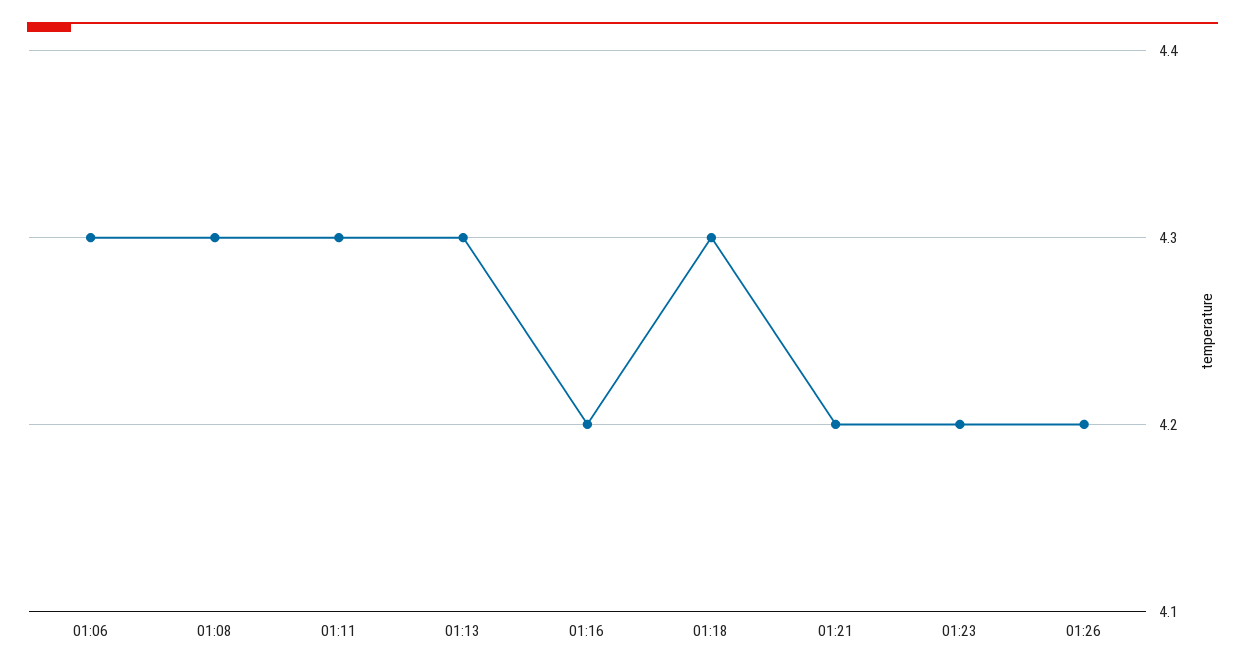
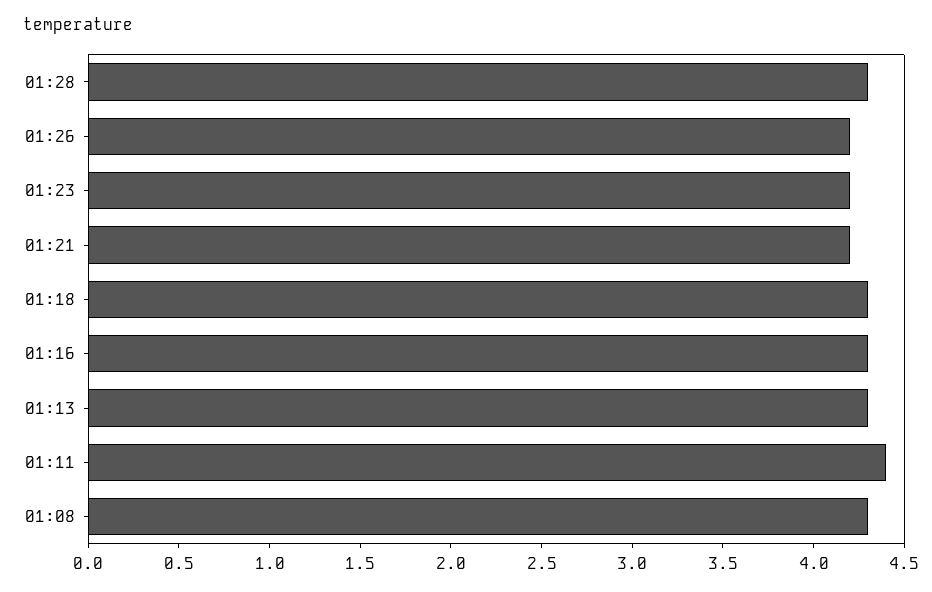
01:06: 4.3 -> none
01:11: 4.3 -> 4.4
01:16: 4.2 -> 4.3
01:28: none -> 4.3

